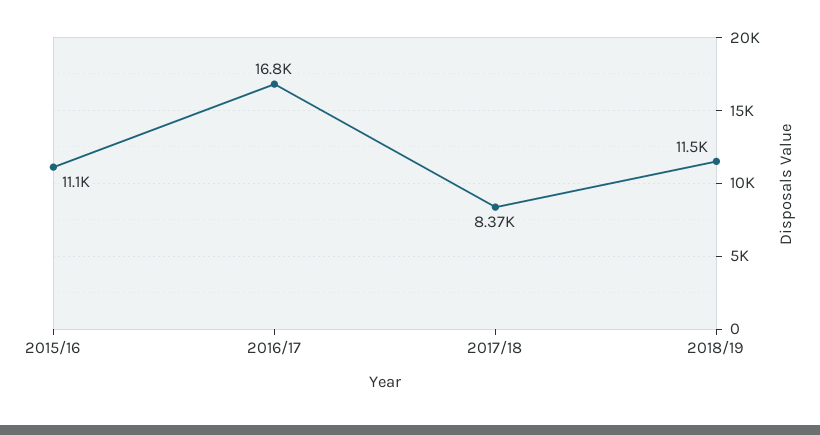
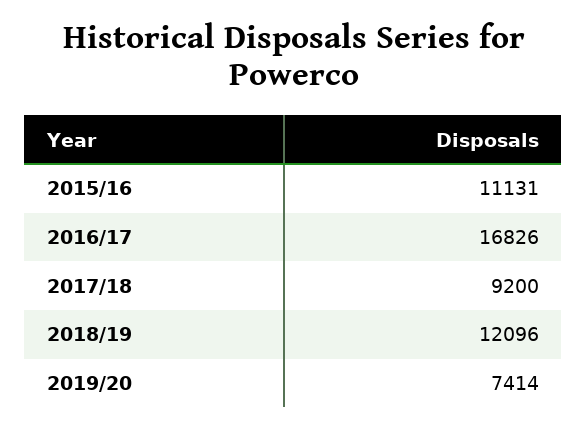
2017/18: 8370 -> 9200
2018/19: 11500 -> 12096
2019/20: none -> 7414

